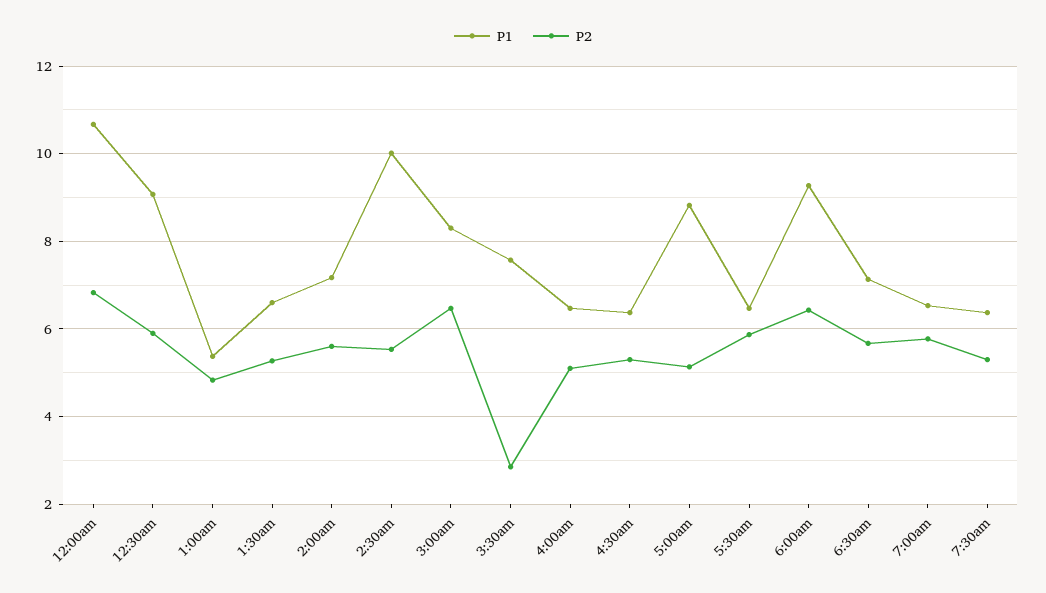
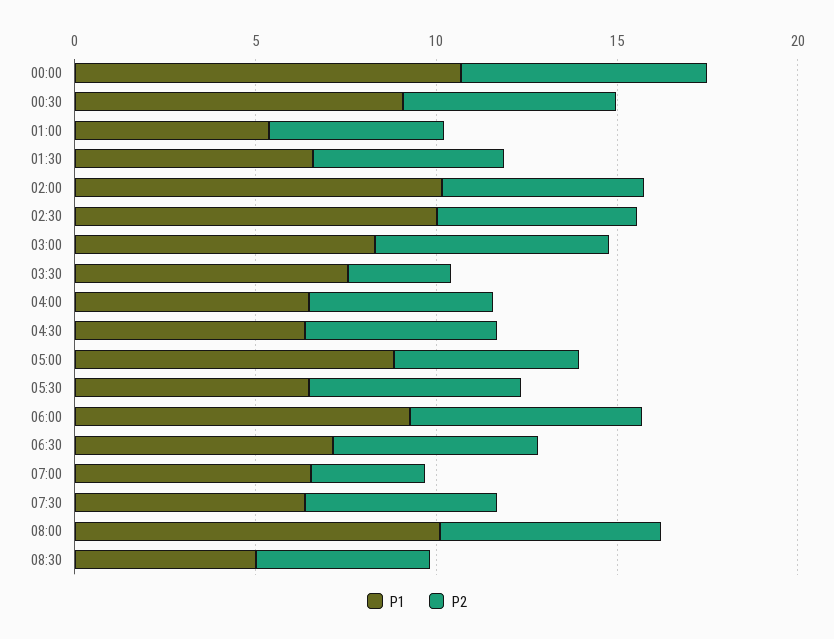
P1, 2:00am: 7.2 -> 10
P2, 7:00am: 5.8 -> 3
P1, 08:00: none -> 10
P2, 08:00: none -> 6
P1, 08:30: none -> 5
P2, 08:30: none -> 5

